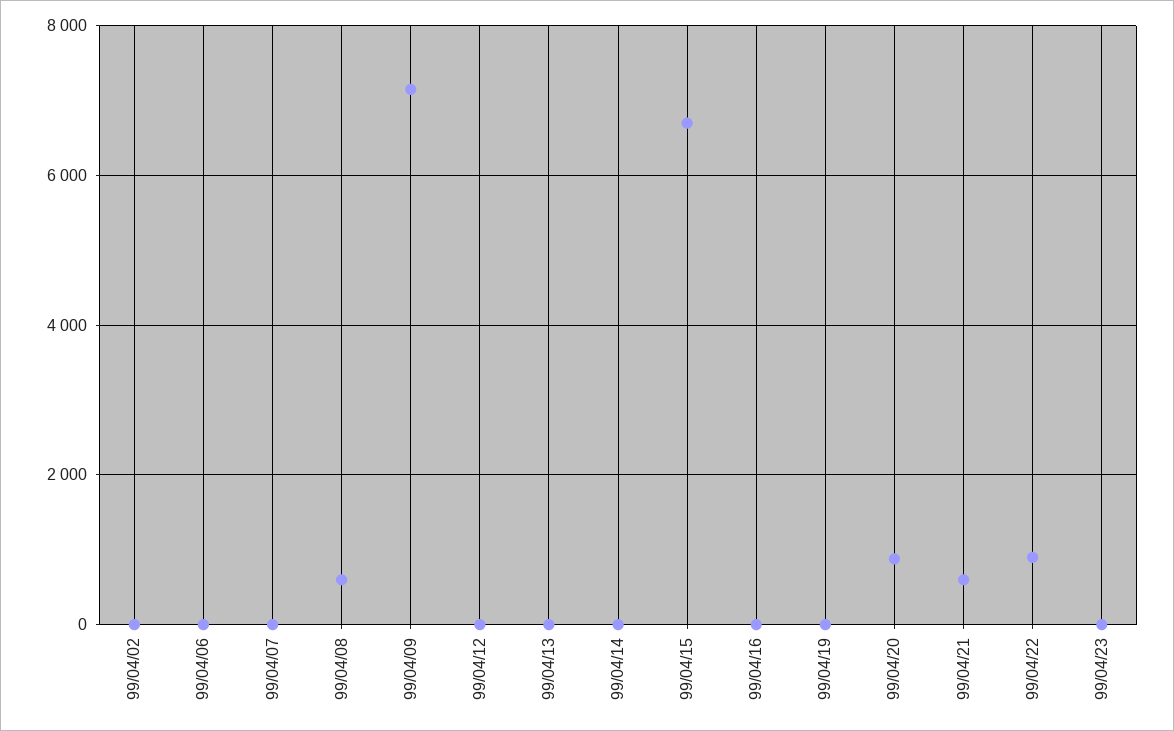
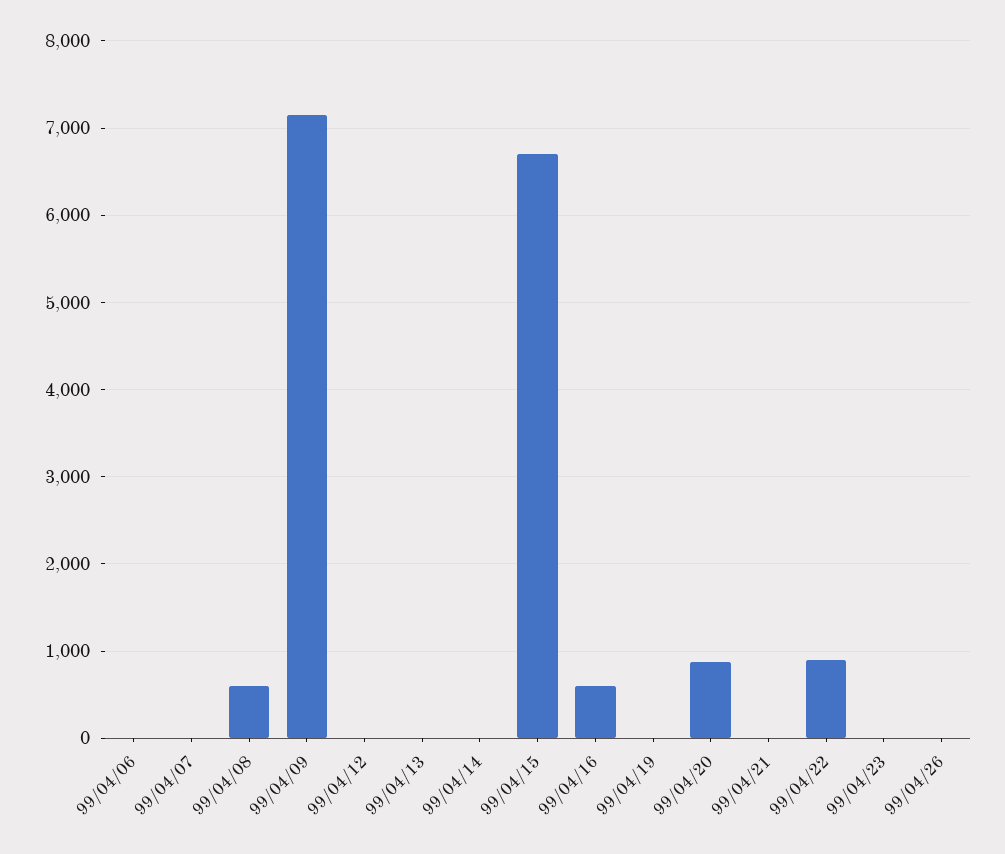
99/04/02: 0 -> none
99/04/16: 0 -> 600
99/04/21: 600 -> 0
99/04/26: none -> 0

